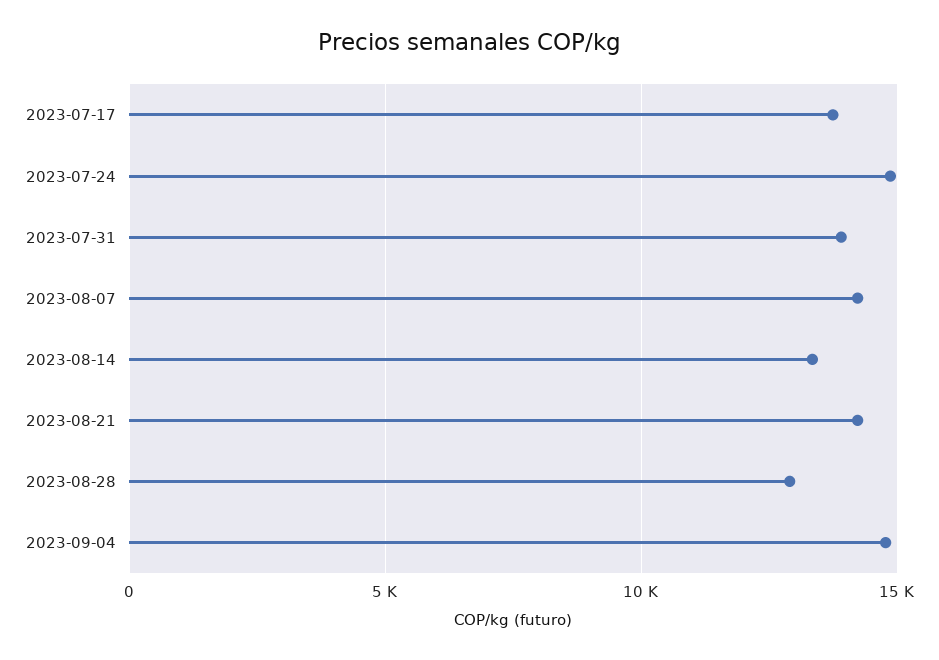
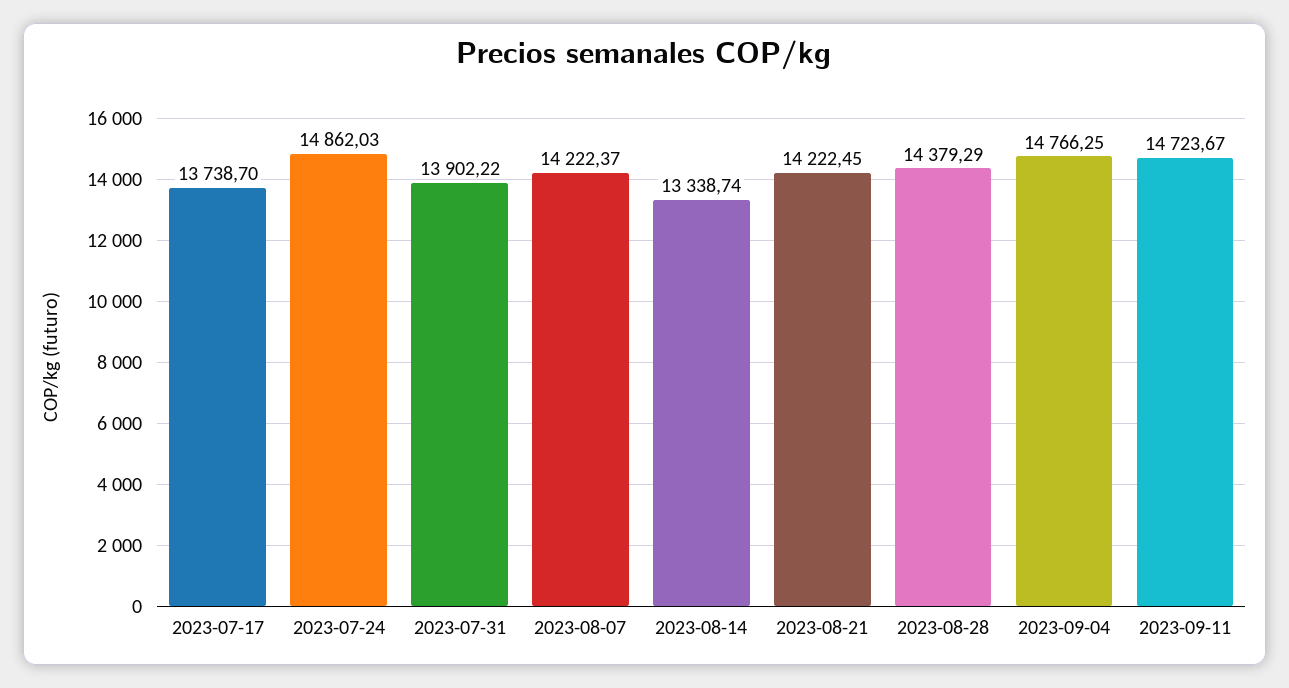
2023-08-28: 13000 -> 14379.29
2023-09-11: none -> 14723.67

